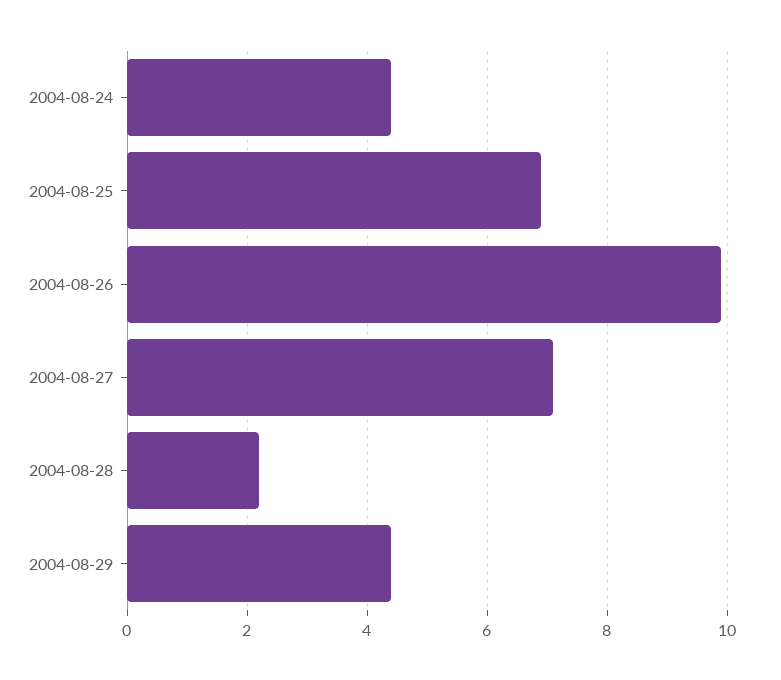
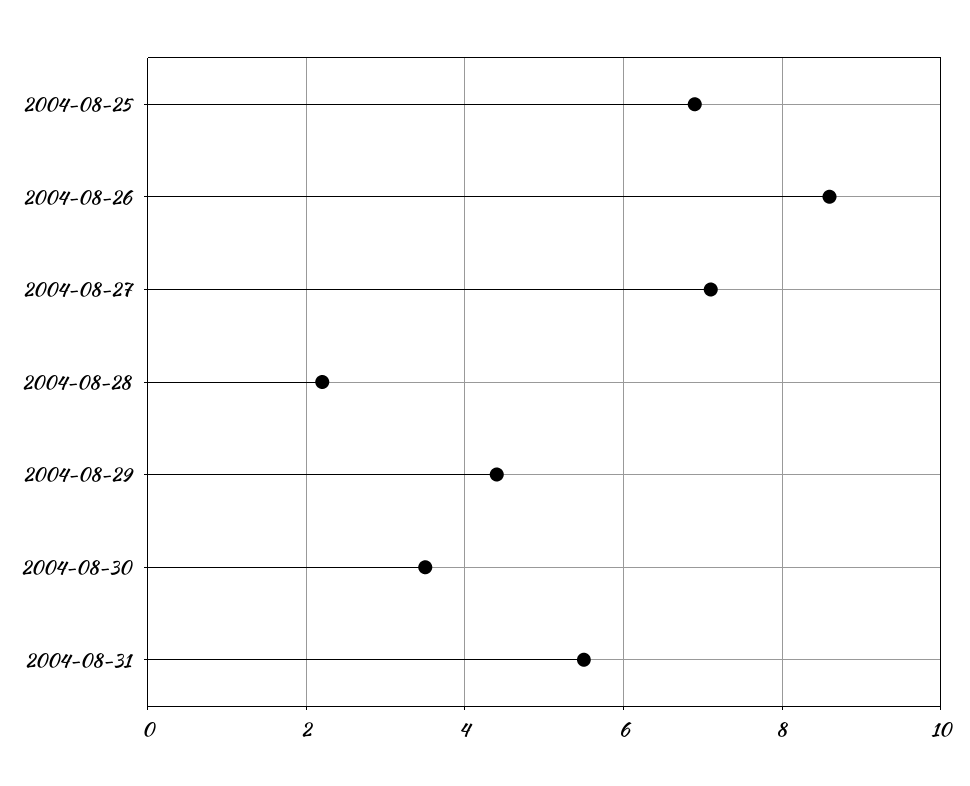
2004-08-24: 4.5 -> none
2004-08-26: 10 -> 8.5
2004-08-30: none -> 3.5
2004-08-31: none -> 5.5

